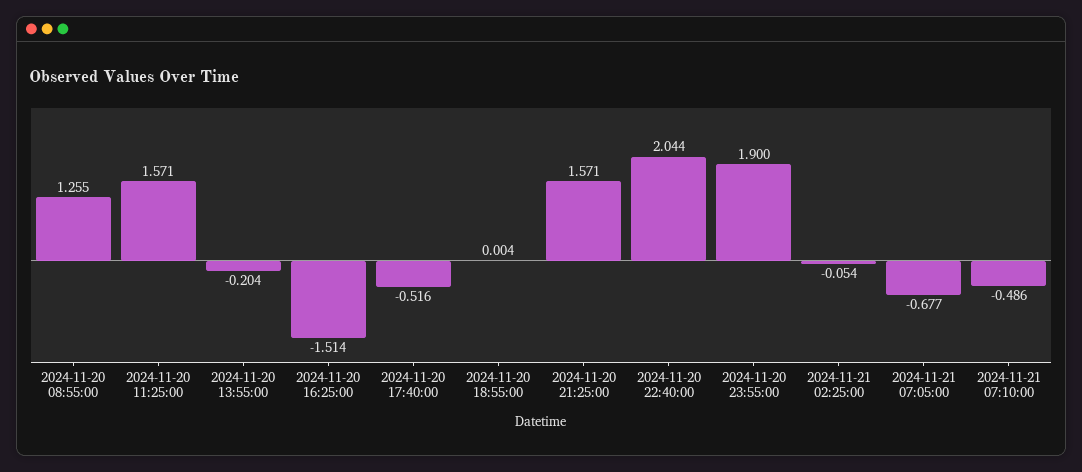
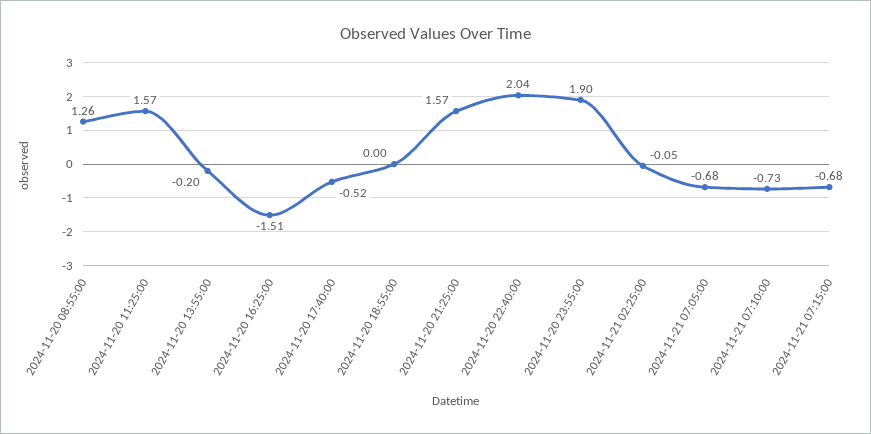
2024-11-21 07:10:00: -0.486 -> -0.73
2024-11-21 07:15:00: none -> -0.68

